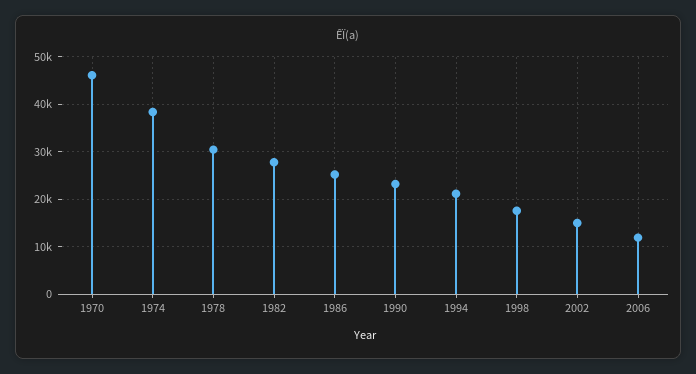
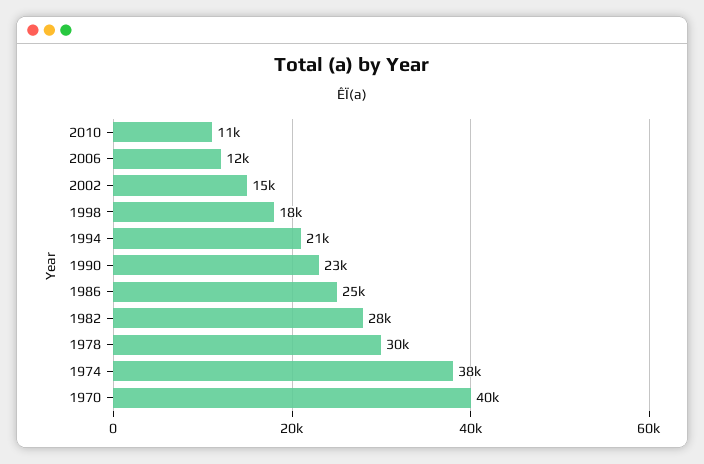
1970: 46000 -> 40000
2010: none -> 11000

